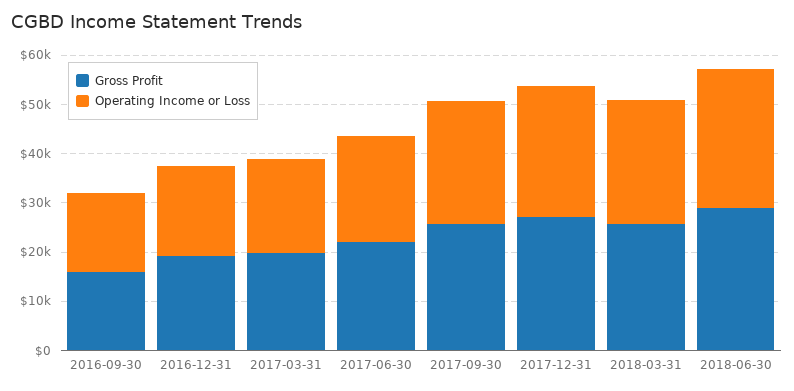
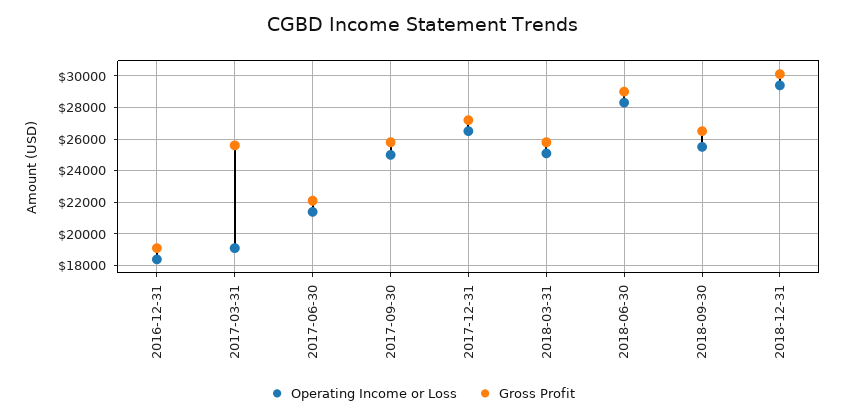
Gross Profit, 2016-09-30: 16000 -> none
Operating Income or Loss, 2016-09-30: 16000 -> none
Gross Profit, 2017-03-31: 20000 -> 25500
Operating Income or Loss, 2018-09-30: none -> 25500
Gross Profit, 2018-09-30: none -> 26500
Operating Income or Loss, 2018-12-31: none -> 29500
Gross Profit, 2018-12-31: none -> 30000

